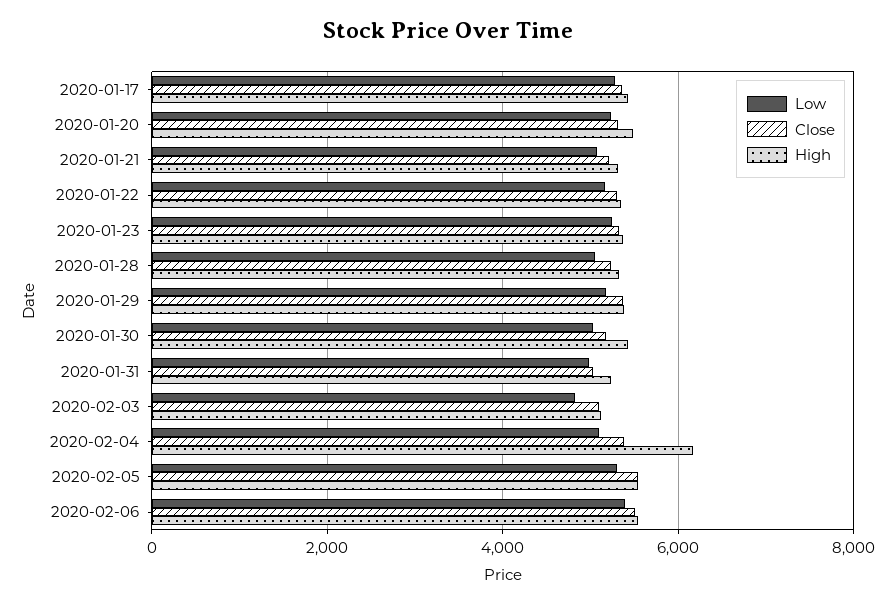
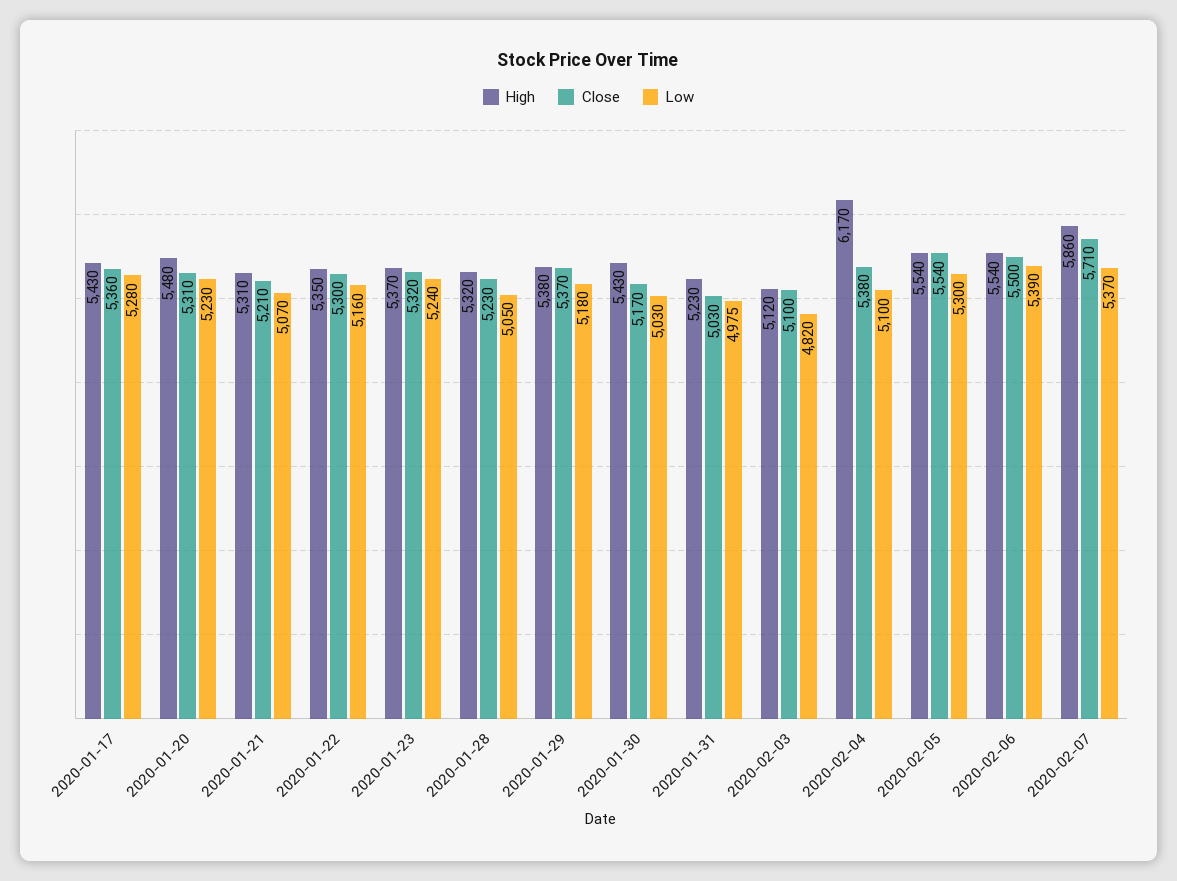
High, 2020-02-07: none -> 5860
Close, 2020-02-07: none -> 5710
Low, 2020-02-07: none -> 5370

